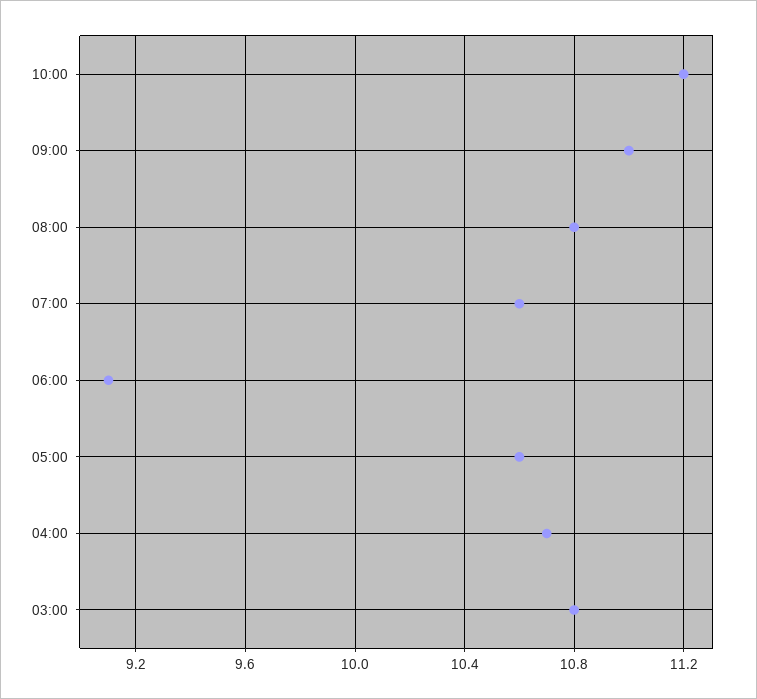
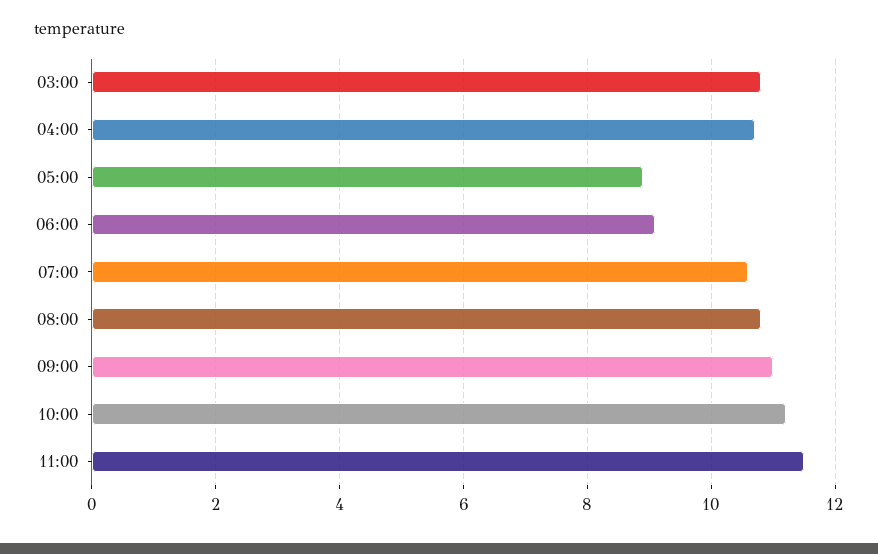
05:00: 10.6 -> 9
11:00: none -> 11.5

